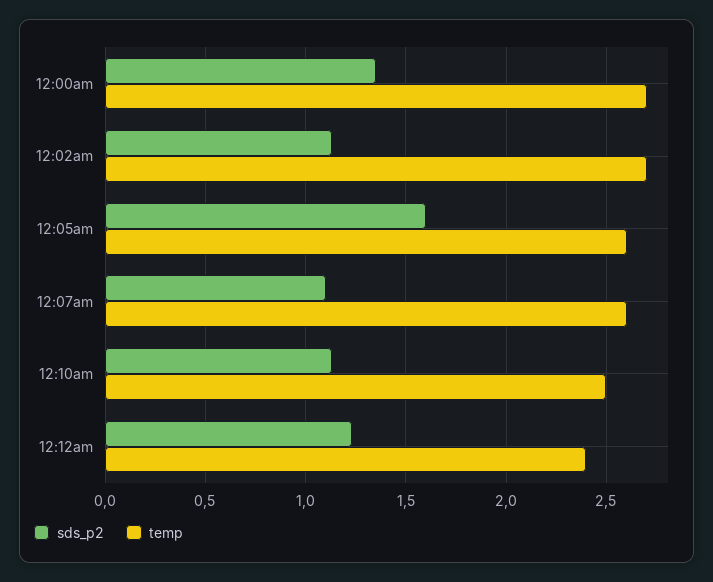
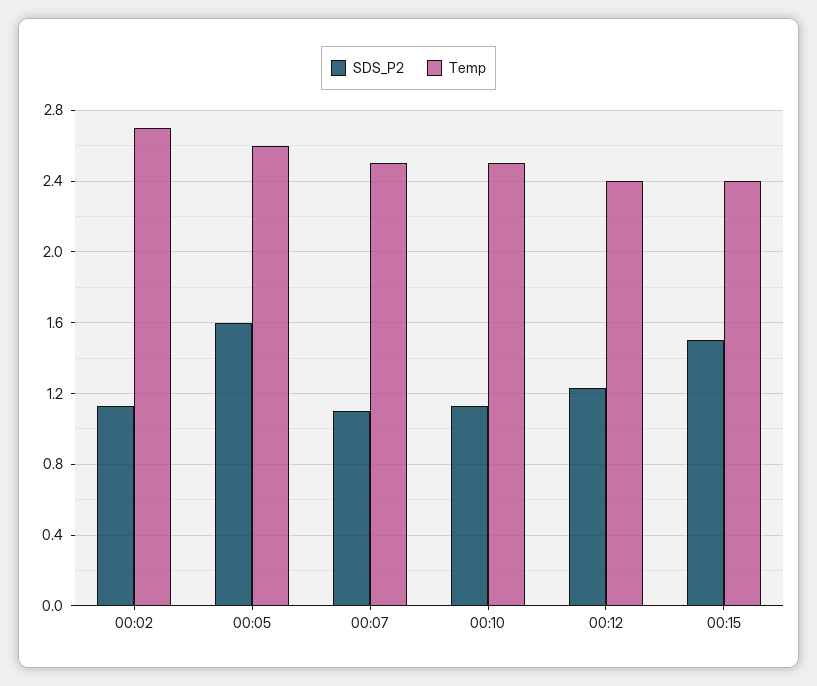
sds_p2, 12:00am: 1.35 -> none
temp, 12:00am: 2.7 -> none
temp, 12:07am: 2.6 -> 2.5
sds_p2, 00:15: none -> 1.5
temp, 00:15: none -> 2.4

